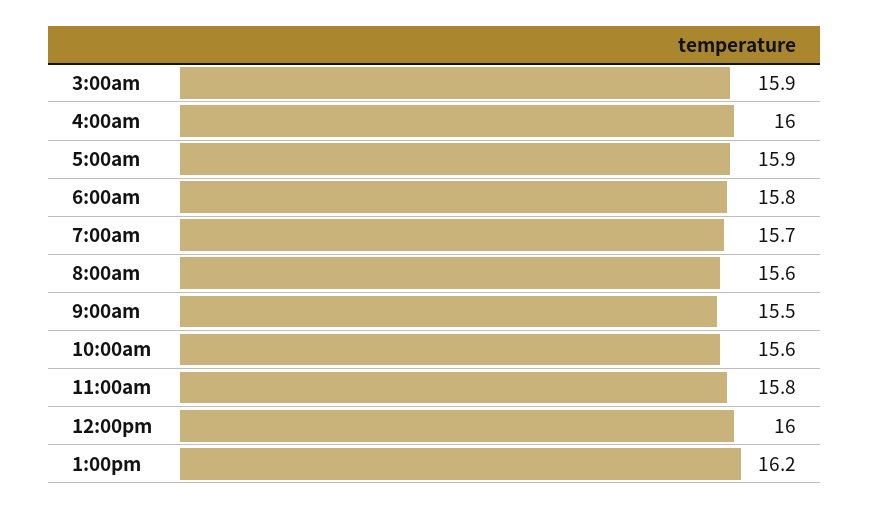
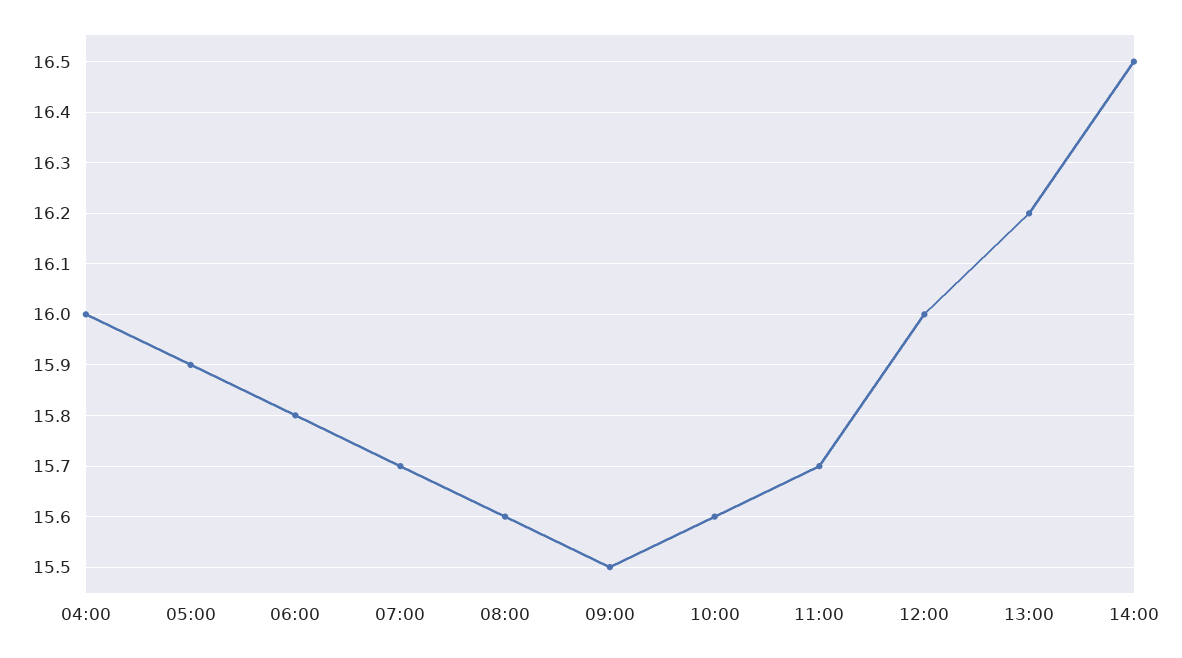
3:00am: 15.9 -> none
11:00am: 15.8 -> 15.7
14:00: none -> 16.5

